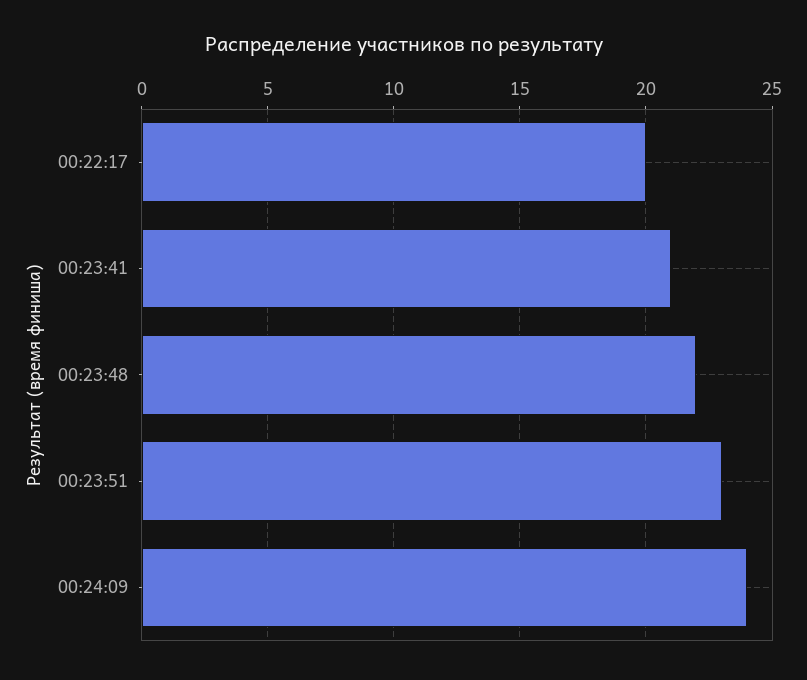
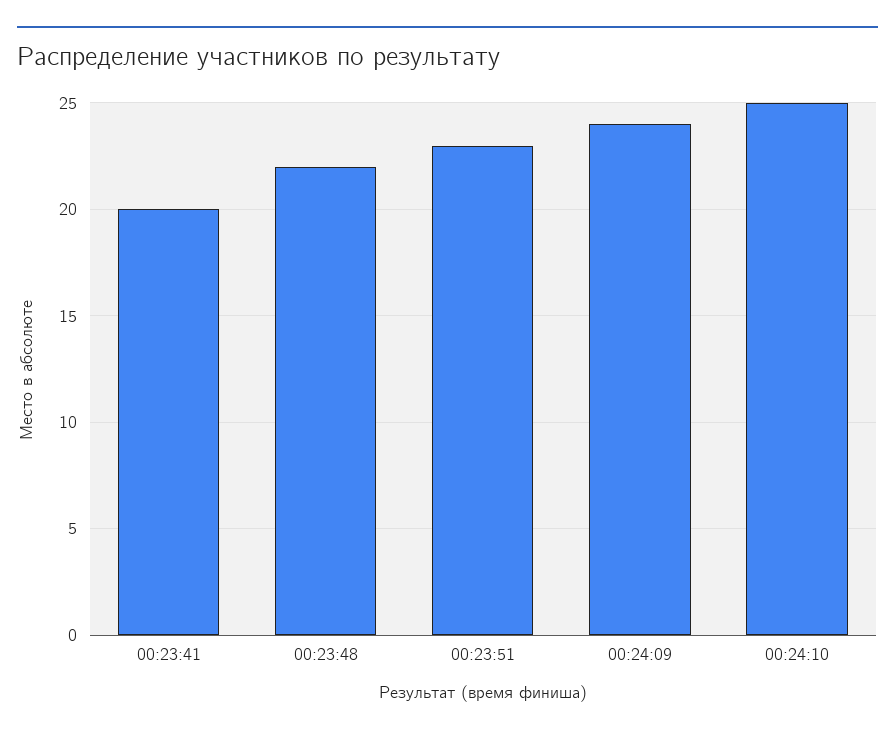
00:22:17: 20 -> none
00:23:41: 21 -> 20
00:24:10: none -> 25

